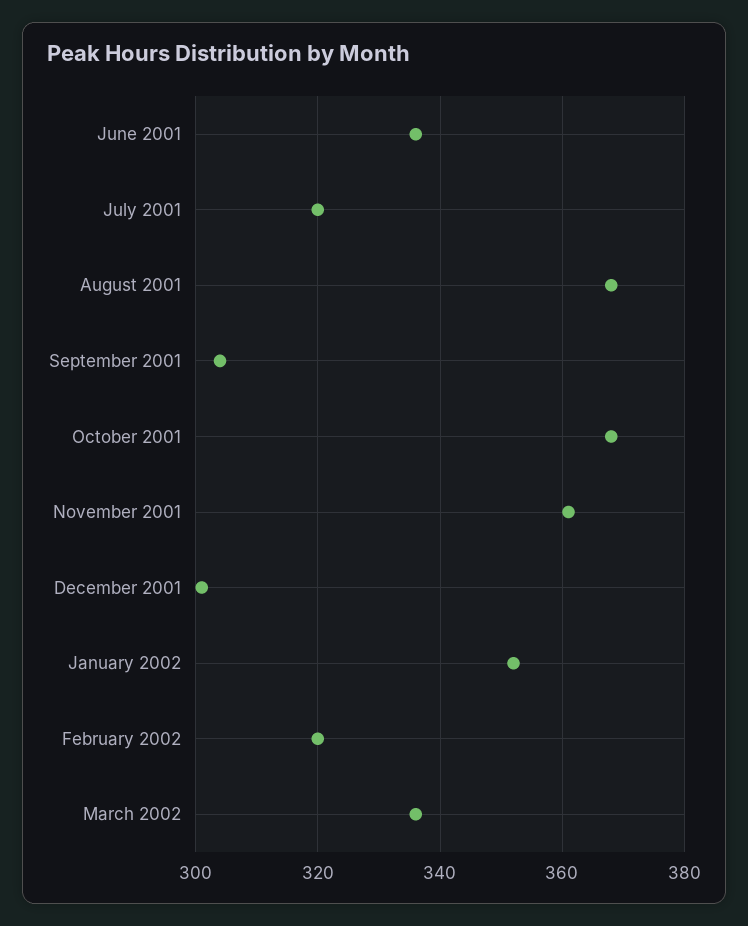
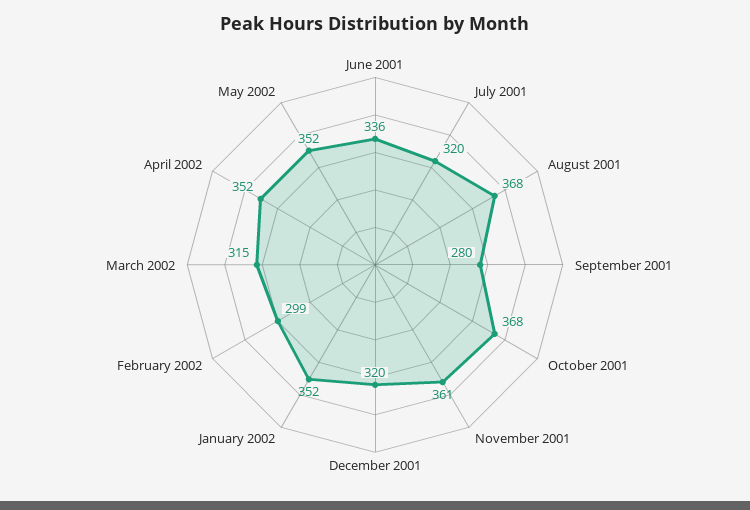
September 2001: 305 -> 280
December 2001: 300 -> 320
February 2002: 320 -> 299
March 2002: 335 -> 315
April 2002: none -> 352
May 2002: none -> 352

